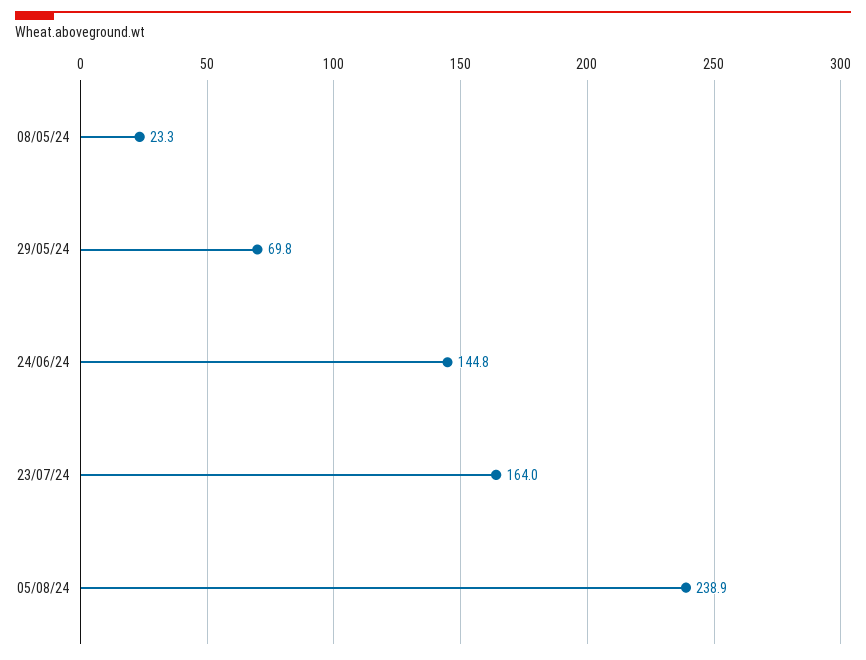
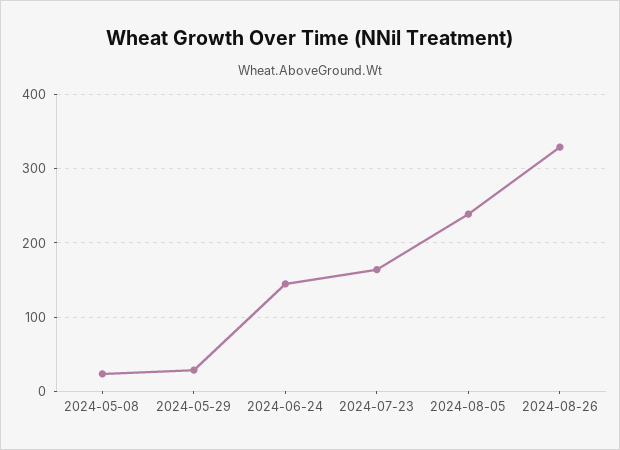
29/05/24: 69.8 -> 30
2024-08-26: none -> 330

